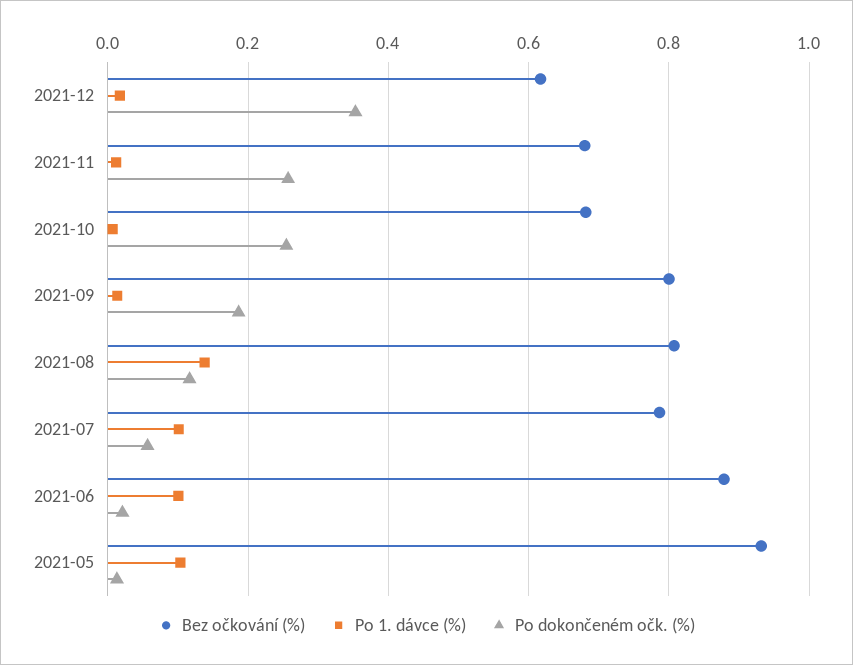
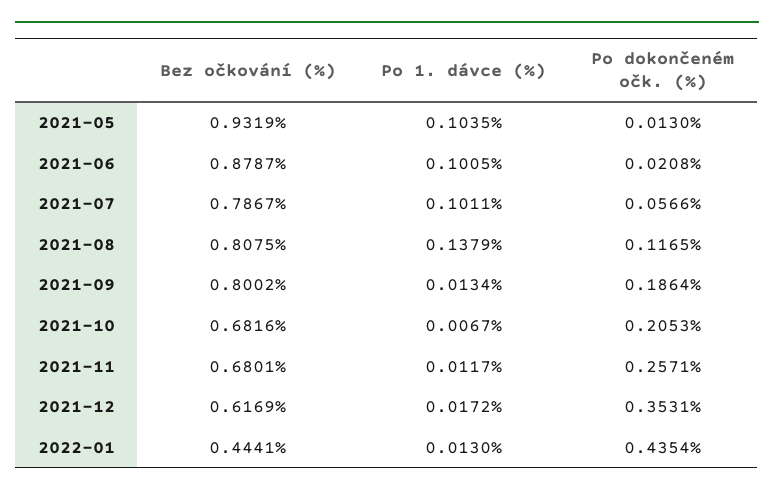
Po dokončeném očk. (%), 2021-10: 0.26 -> 0.2053
Bez očkování (%), 2022-01: none -> 0.4441
Po 1. dávce (%), 2022-01: none -> 0.013
Po dokončeném očk. (%), 2022-01: none -> 0.4354

